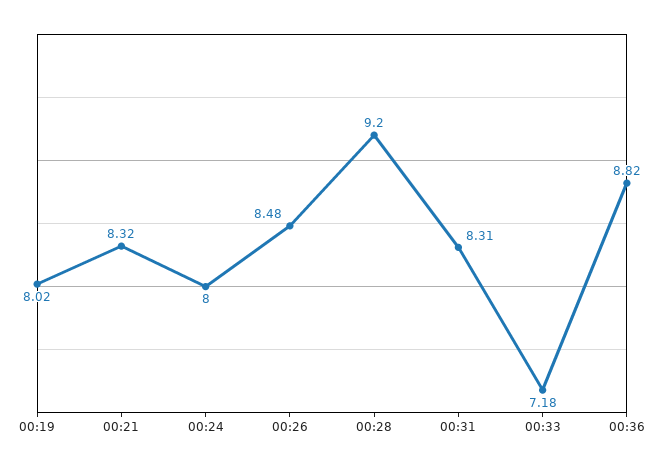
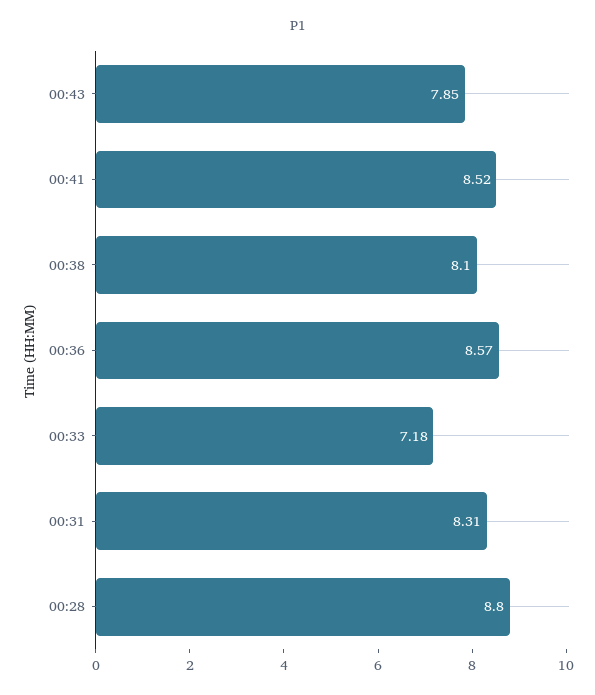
00:19: 8.02 -> none
00:21: 8.32 -> none
00:24: 8 -> none
00:26: 8.48 -> none
00:28: 9.2 -> 8.8
00:36: 8.82 -> 8.57
00:43: none -> 7.85
00:41: none -> 8.52
00:38: none -> 8.1

